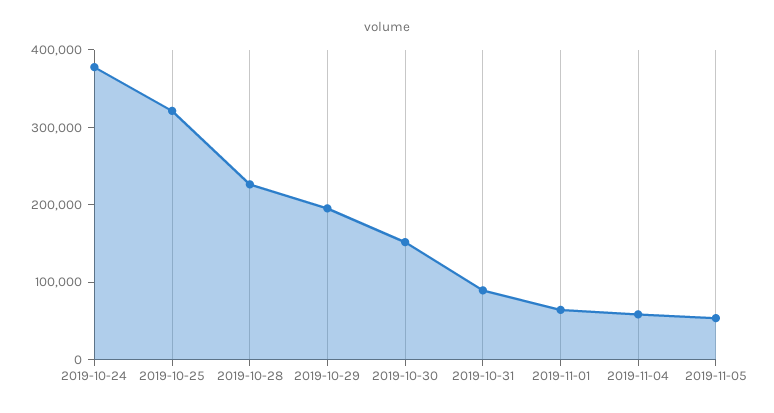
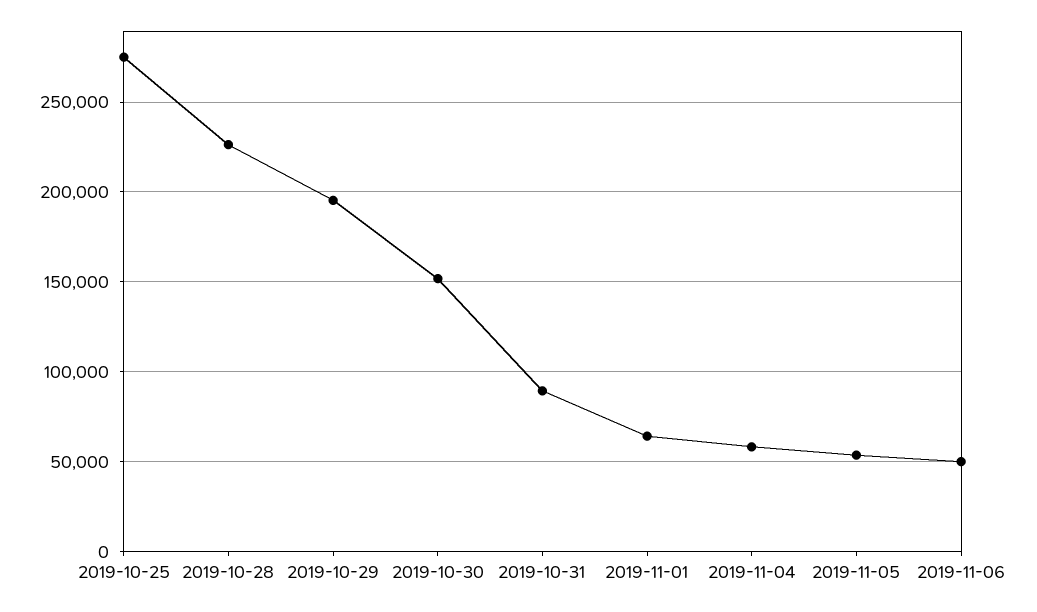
2019-10-24: 380000 -> none
2019-10-25: 320000 -> 275000
2019-11-06: none -> 50000

